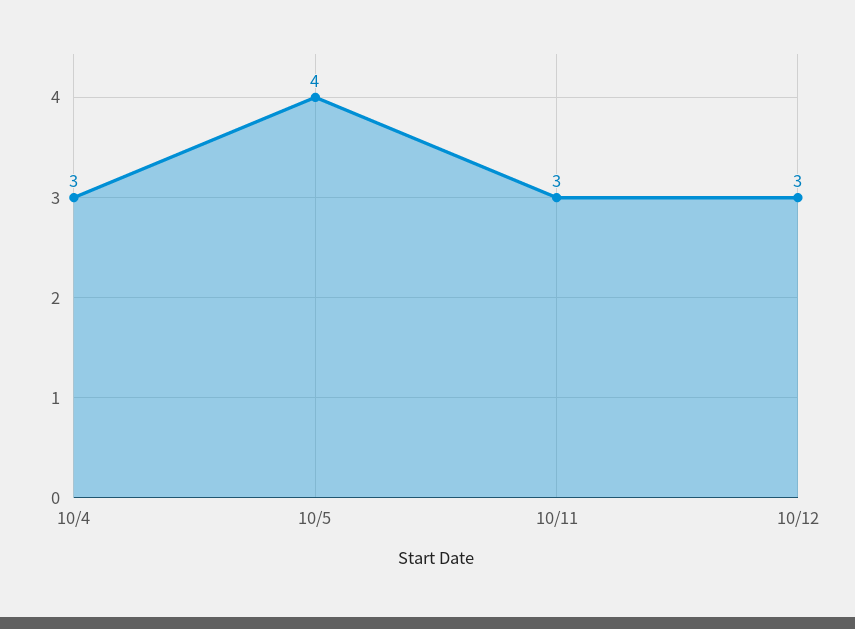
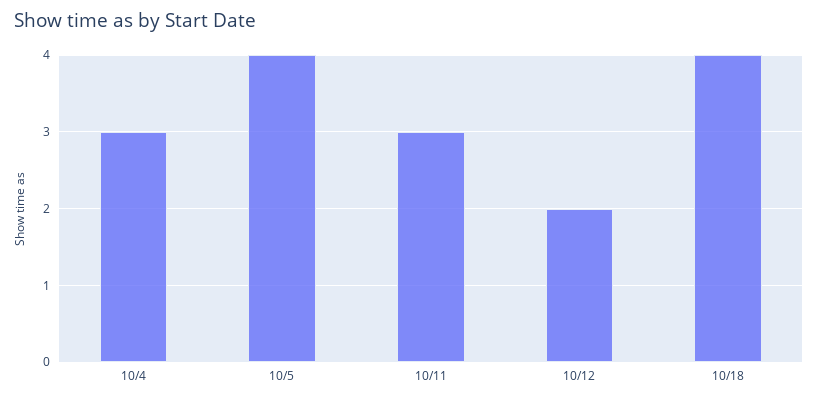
10/12: 3 -> 2
10/18: none -> 4

